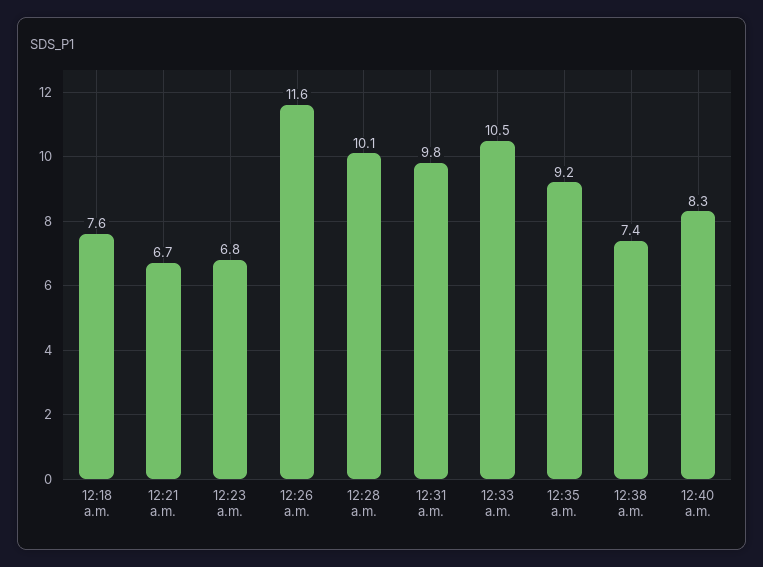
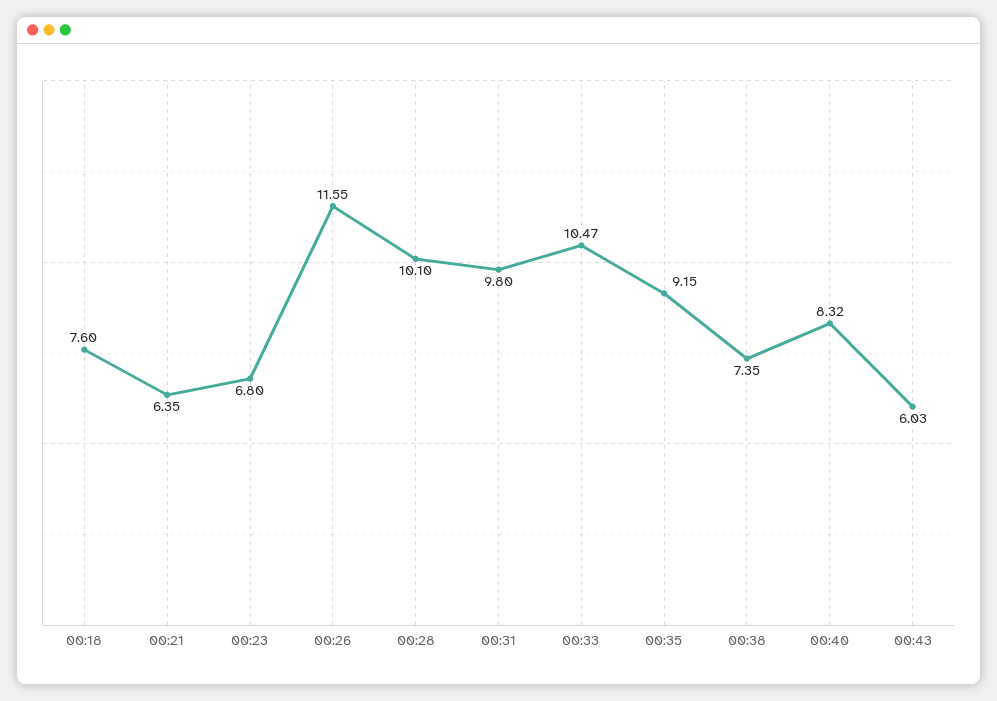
12:21 a.m.: 6.7 -> 6.35
00:43: none -> 6.03

